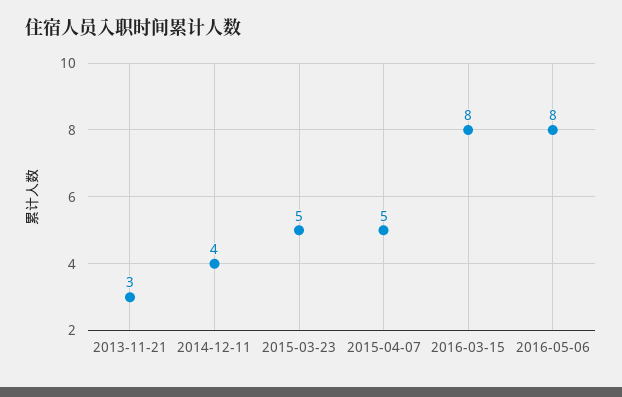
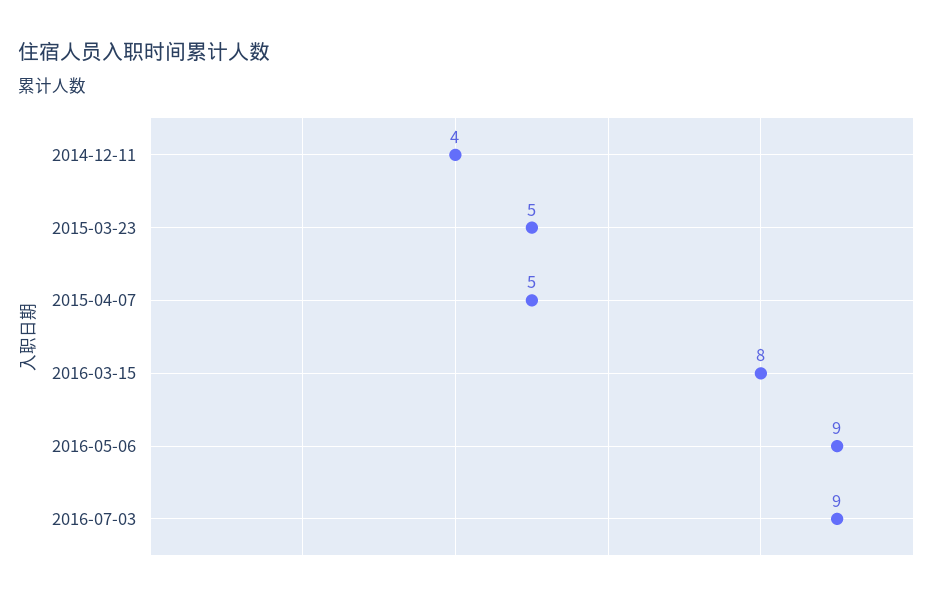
2013-11-21: 3 -> none
2016-05-06: 8 -> 9
2016-07-03: none -> 9

